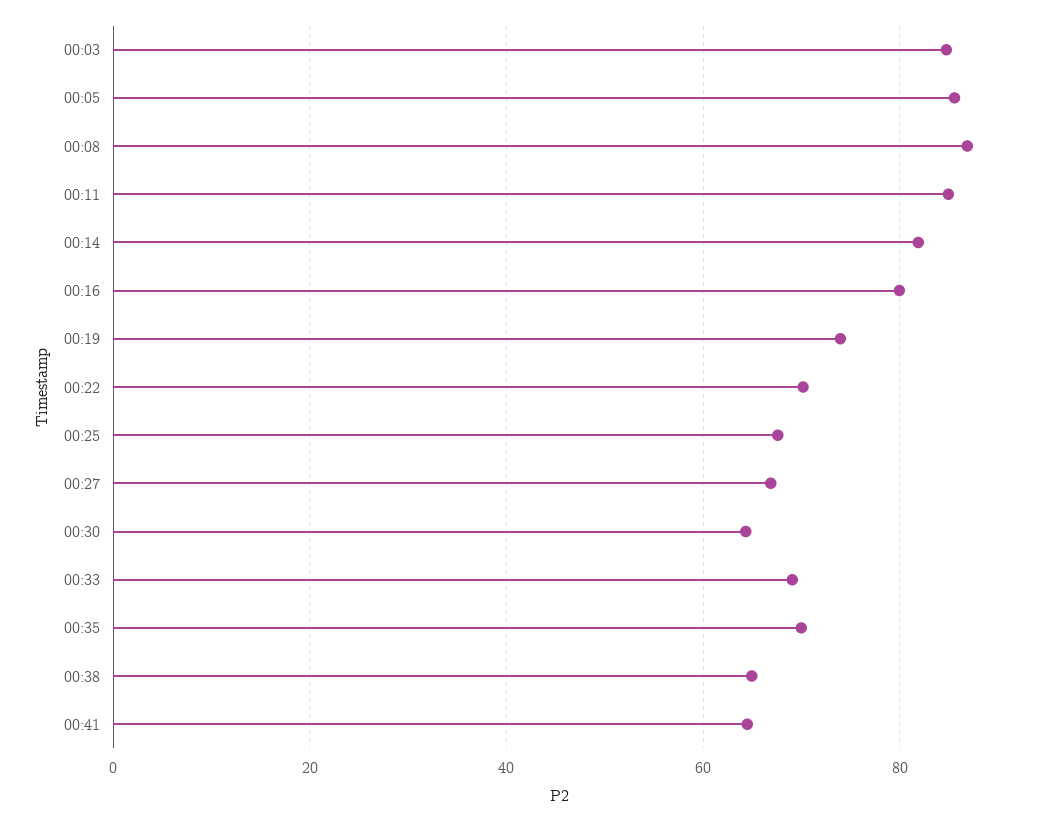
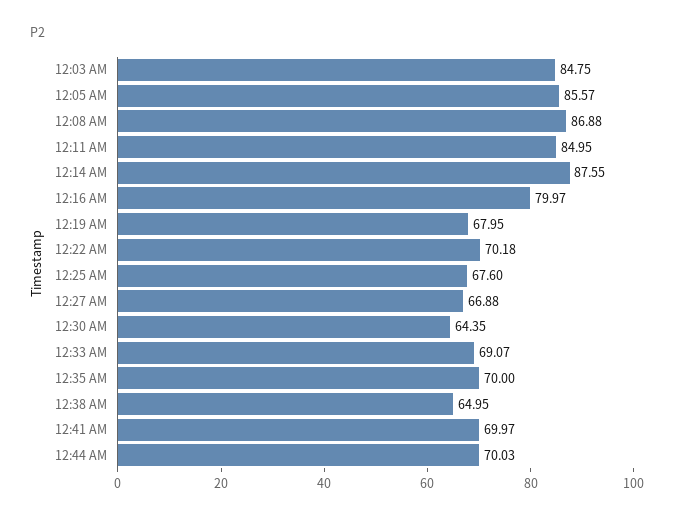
00:14: 82 -> 87.55
00:19: 74 -> 67.95
00:41: 64 -> 69.97
12:44 AM: none -> 70.03

